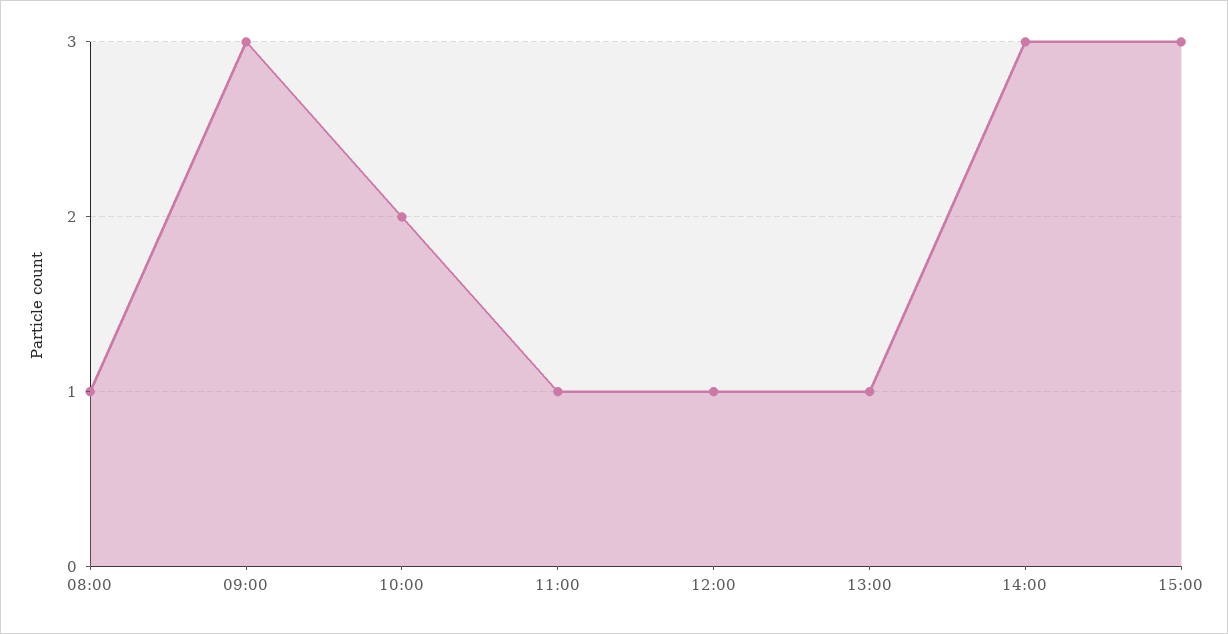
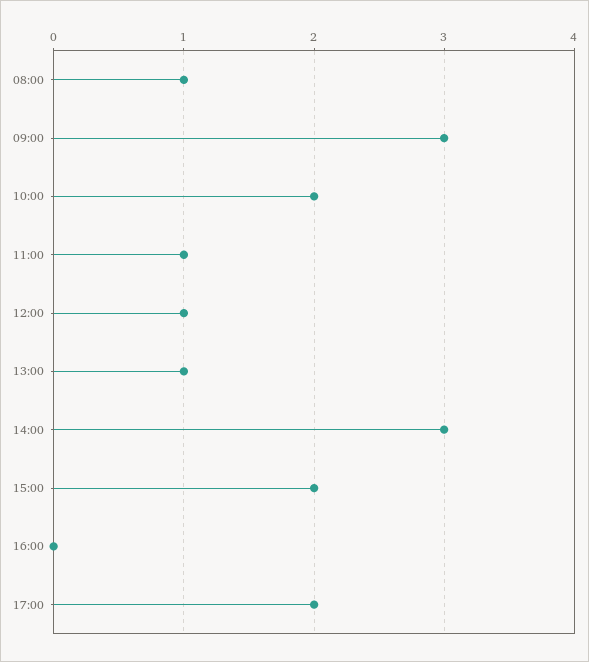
15:00: 3 -> 2
16:00: none -> 0
17:00: none -> 2

